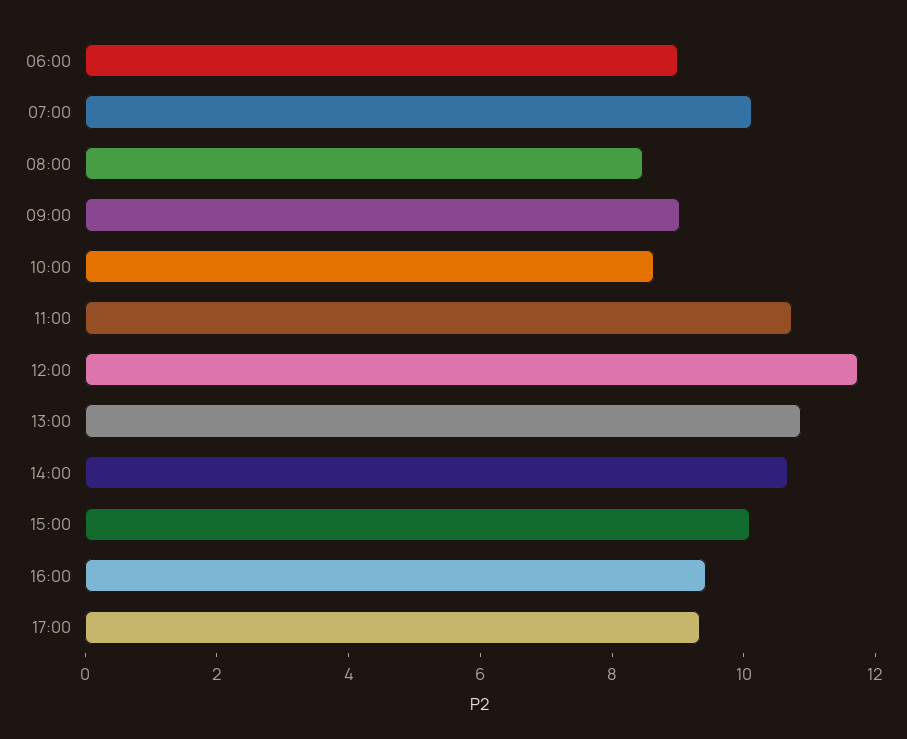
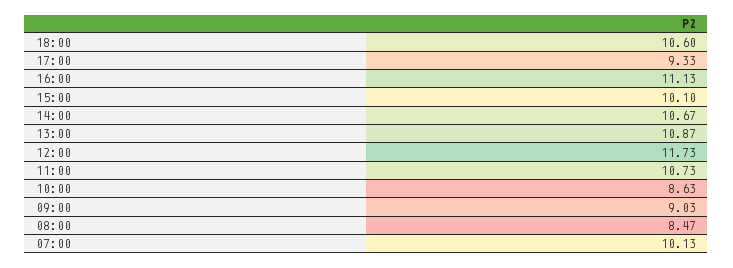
06:00: 9 -> none
16:00: 9.5 -> 11.13
18:00: none -> 10.6

